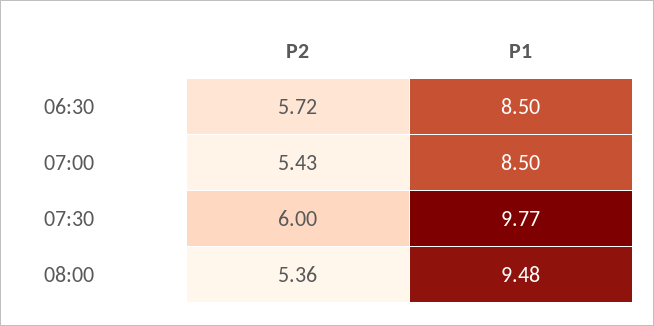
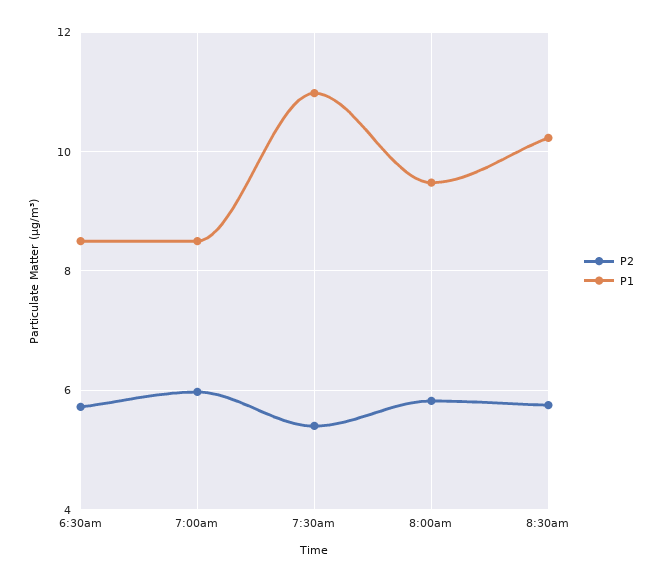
P2, 07:00: 5.43 -> 6
P2, 07:30: 6 -> 5.4
P1, 07:30: 9.77 -> 11
P2, 08:00: 5.36 -> 5.8
P2, 8:30am: none -> 5.8
P1, 8:30am: none -> 10.2

